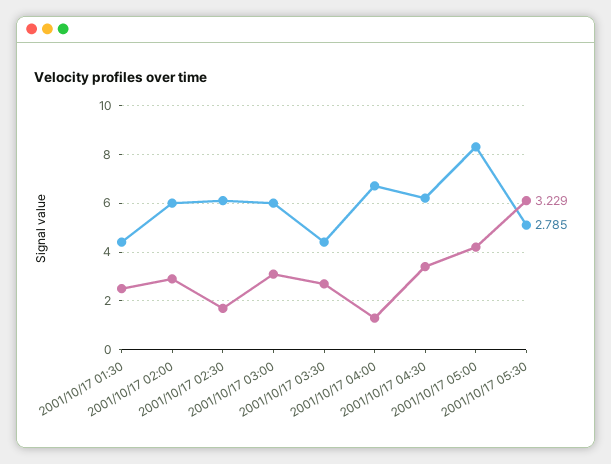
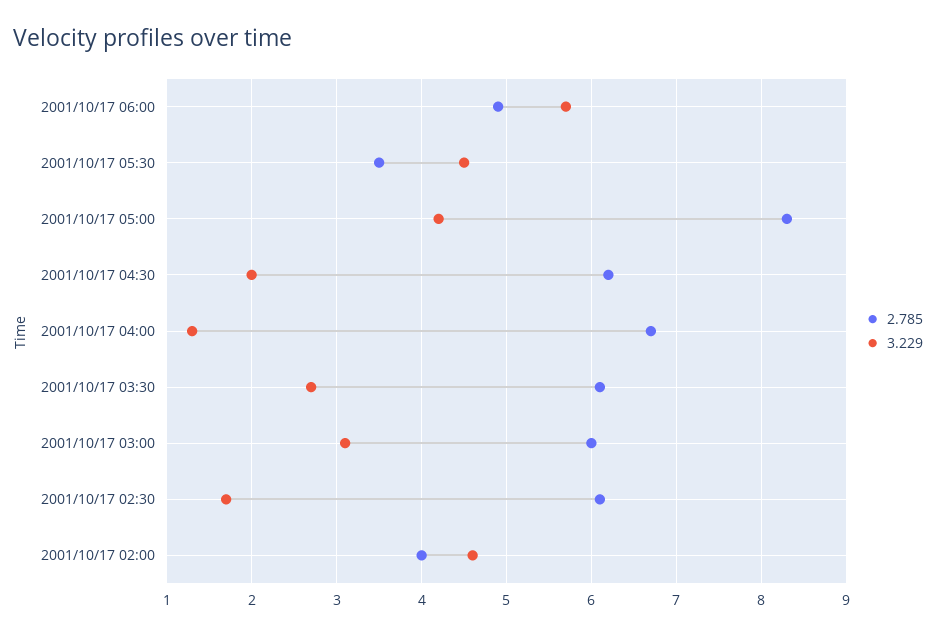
3.229, 2001/10/17 01:30: 2.5 -> none
2.785, 2001/10/17 01:30: 4.5 -> none
3.229, 2001/10/17 02:00: 3 -> 4.6
2.785, 2001/10/17 02:00: 6 -> 4
2.785, 2001/10/17 03:30: 4.5 -> 6.1
3.229, 2001/10/17 04:30: 3.5 -> 2
3.229, 2001/10/17 05:30: 6 -> 4.5
2.785, 2001/10/17 05:30: 5 -> 3.5
2.785, 2001/10/17 06:00: none -> 4.9
3.229, 2001/10/17 06:00: none -> 5.7

